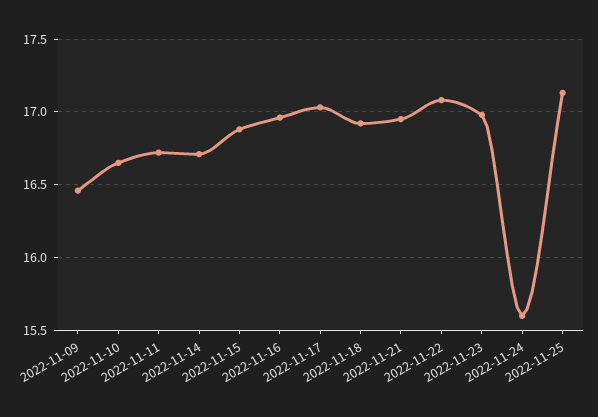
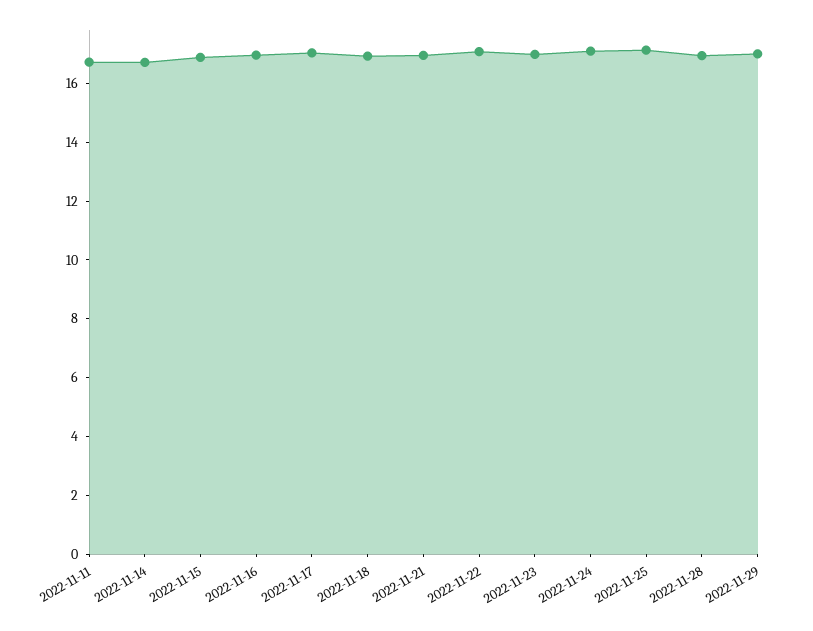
2022-11-09: 16.45 -> none
2022-11-10: 16.65 -> none
2022-11-24: 15.6 -> 17
2022-11-28: none -> 17
2022-11-29: none -> 17

